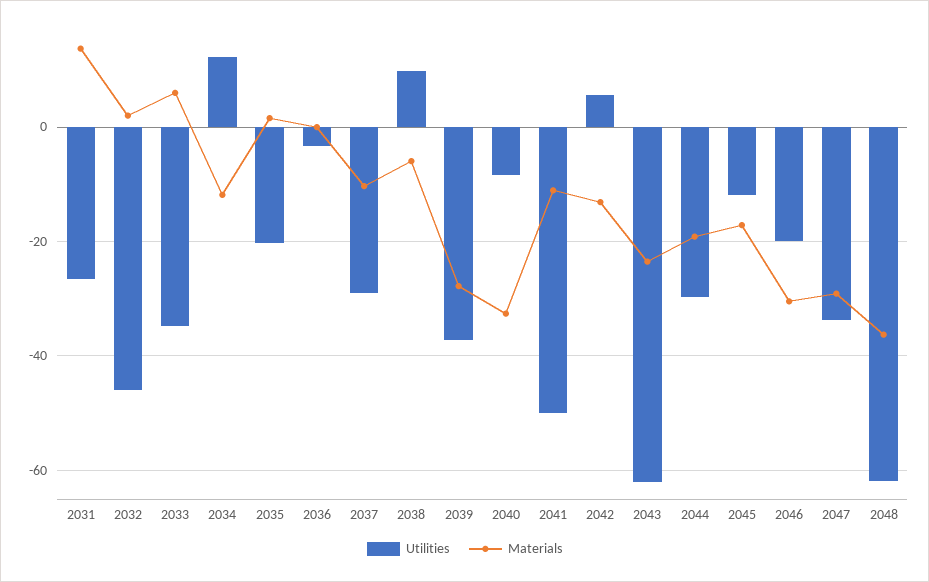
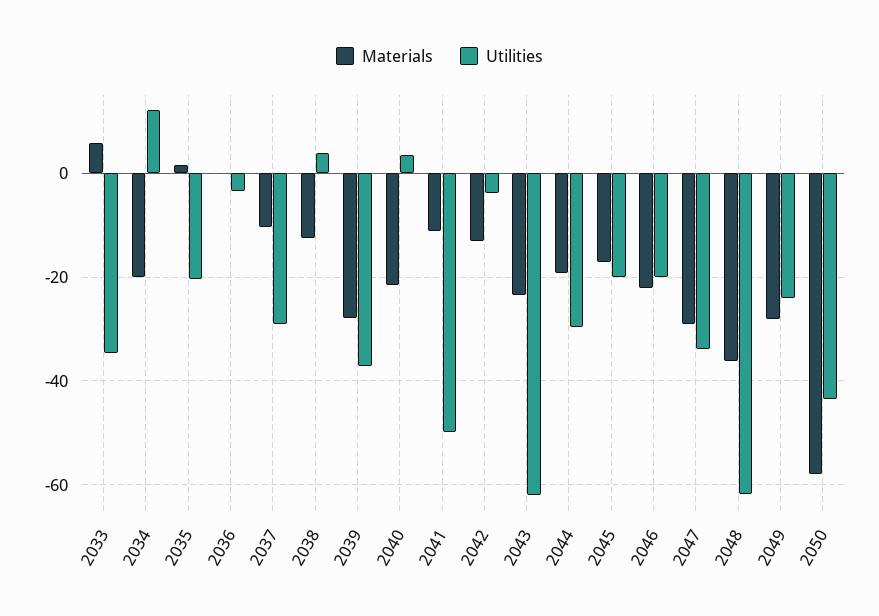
Utilities, 2031: -26 -> none
Materials, 2031: 14 -> none
Utilities, 2032: -46 -> none
Materials, 2032: 2 -> none
Materials, 2034: -12 -> -20
Utilities, 2038: 10 -> 4
Materials, 2038: -6 -> -12
Utilities, 2040: -8 -> 4
Materials, 2040: -32 -> -22
Utilities, 2042: 6 -> -4
Utilities, 2045: -12 -> -20
Materials, 2046: -30 -> -22
Materials, 2049: none -> -28
Utilities, 2049: none -> -24
Materials, 2050: none -> -58
Utilities, 2050: none -> -44

